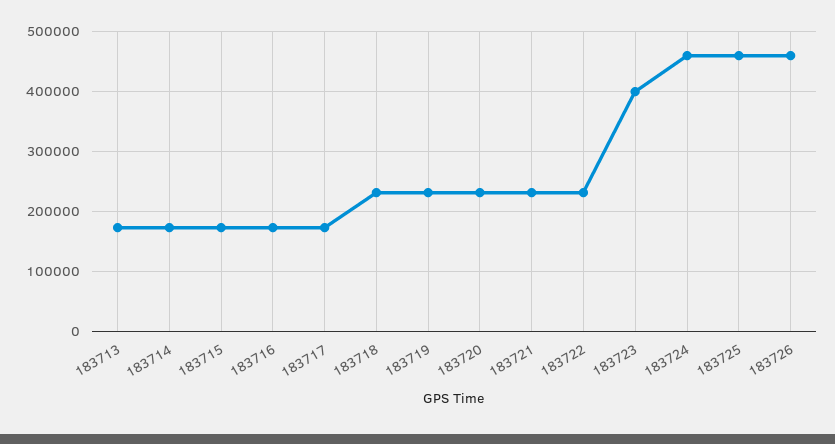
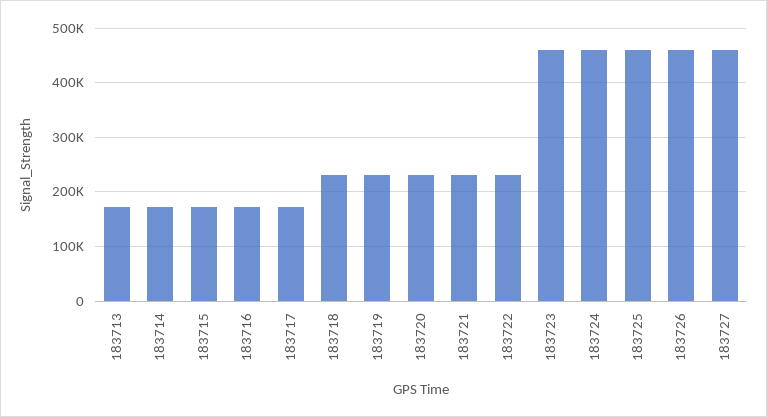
183723: 400000 -> 460000
183727: none -> 460000

